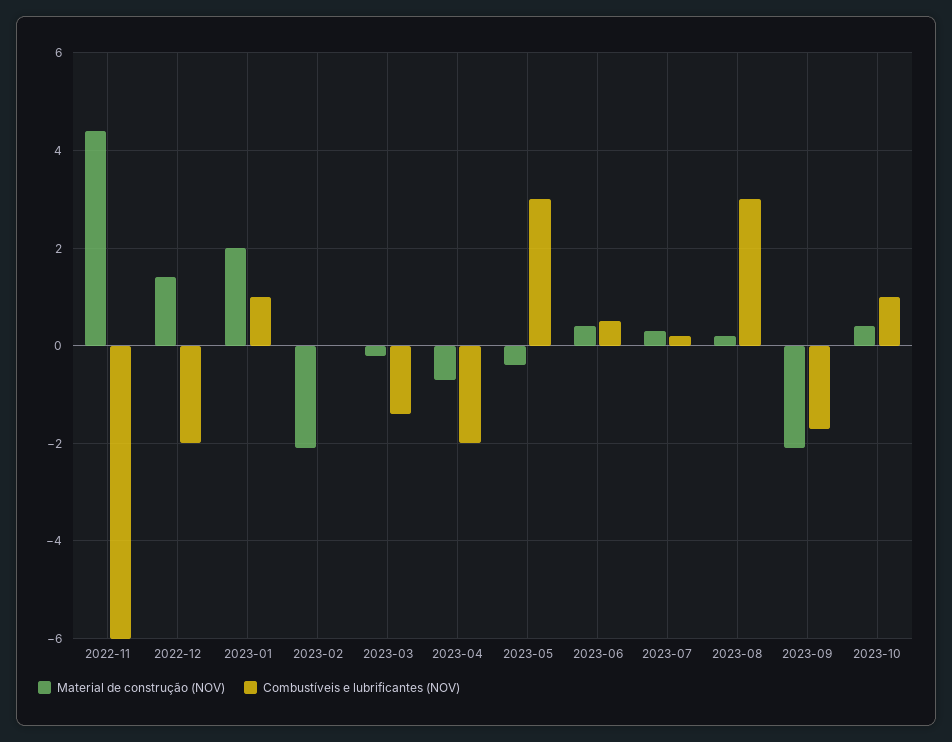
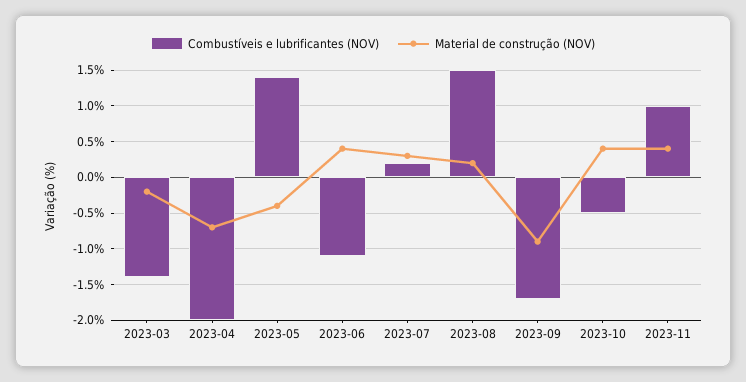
Material de construção (NOV), 2022-11: 4.5 -> none
Combustíveis e lubrificantes (NOV), 2022-11: -6 -> none
Material de construção (NOV), 2022-12: 1.5 -> none
Combustíveis e lubrificantes (NOV), 2022-12: -2 -> none
Material de construção (NOV), 2023-01: 2 -> none
Combustíveis e lubrificantes (NOV), 2023-01: 1 -> none
Material de construção (NOV), 2023-02: -2 -> none
Combustíveis e lubrificantes (NOV), 2023-02: 0 -> none
Combustíveis e lubrificantes (NOV), 2023-05: 3 -> 1.4
Combustíveis e lubrificantes (NOV), 2023-06: 0.5 -> -1.1
Combustíveis e lubrificantes (NOV), 2023-08: 3 -> 1.5
Material de construção (NOV), 2023-09: -2 -> -0.9
Combustíveis e lubrificantes (NOV), 2023-10: 1 -> -0.5
Combustíveis e lubrificantes (NOV), 2023-11: none -> 1
Material de construção (NOV), 2023-11: none -> 0.4

